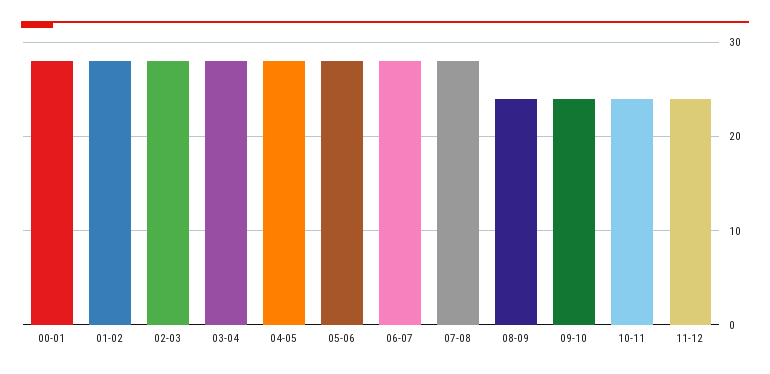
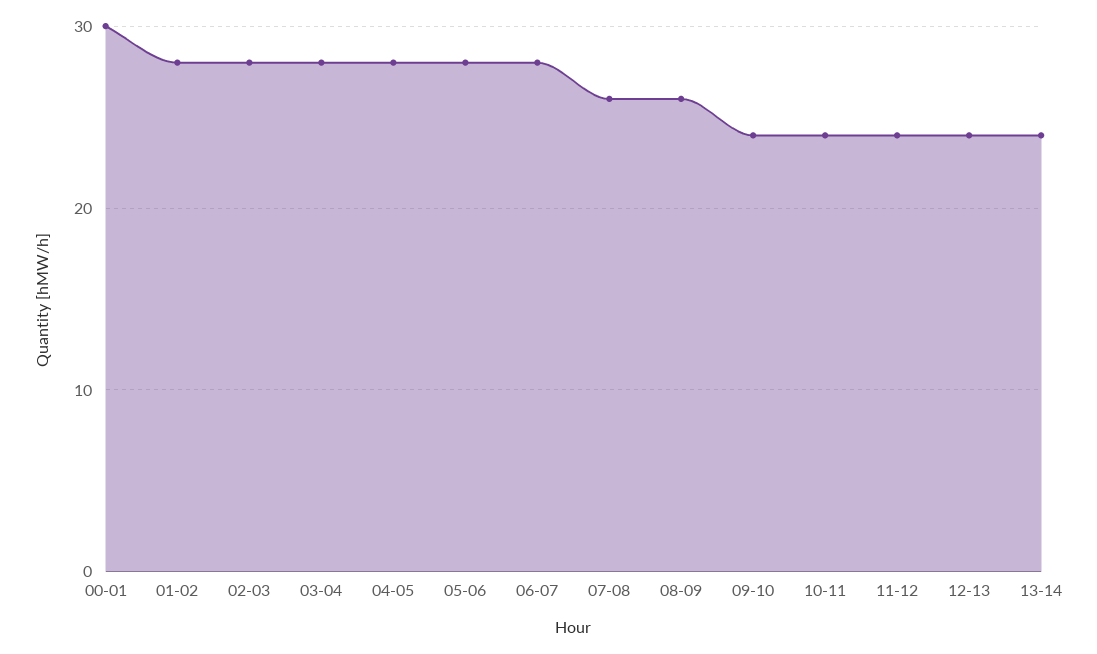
00-01: 28 -> 30
07-08: 28 -> 26
08-09: 24 -> 26
12-13: none -> 24
13-14: none -> 24

